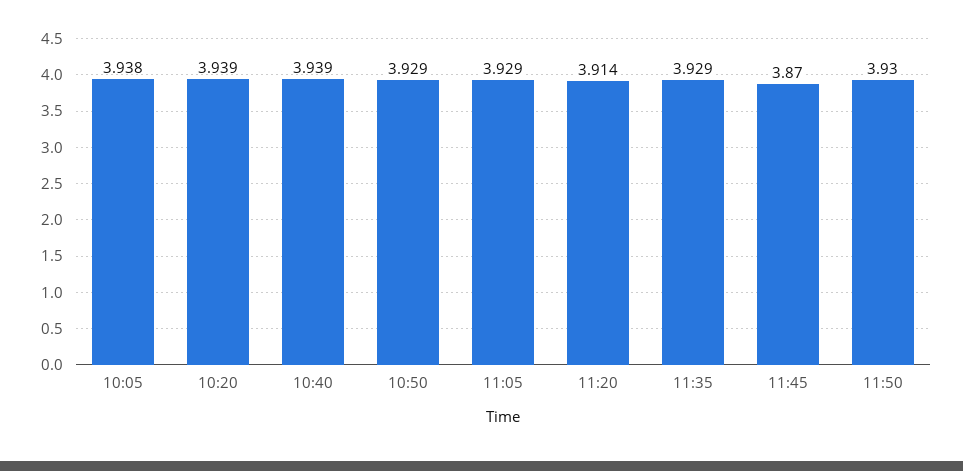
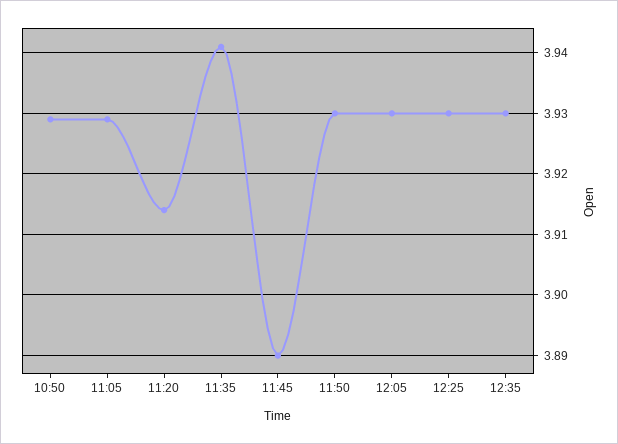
10:05: 3.938 -> none
10:20: 3.939 -> none
10:40: 3.939 -> none
11:35: 3.929 -> 3.941
11:45: 3.87 -> 3.89
12:05: none -> 3.93
12:25: none -> 3.93
12:35: none -> 3.93

